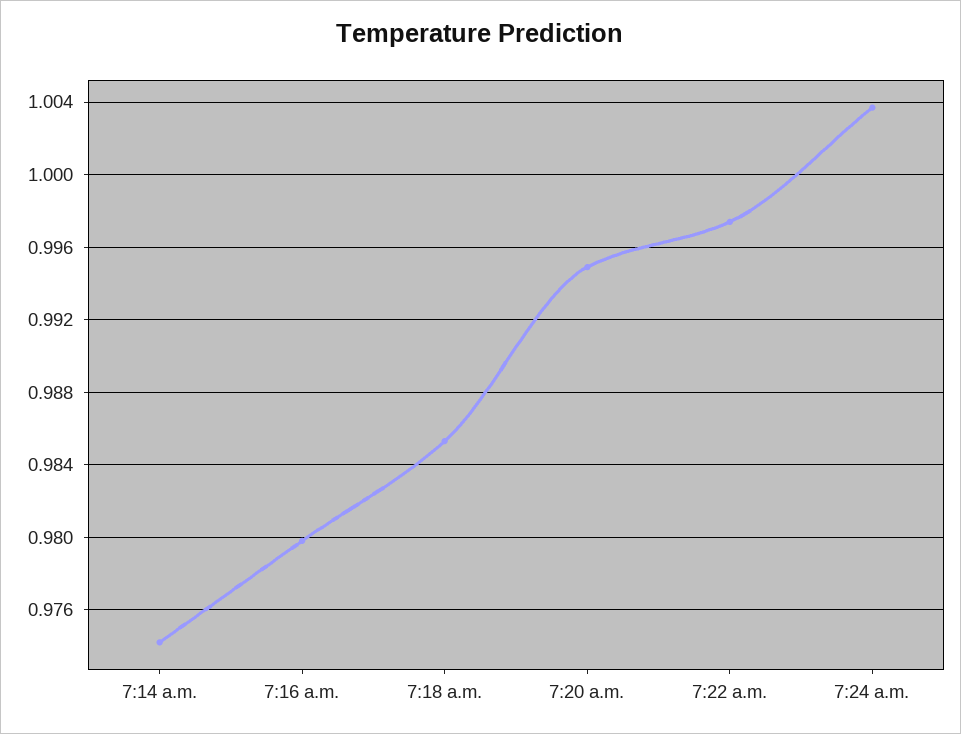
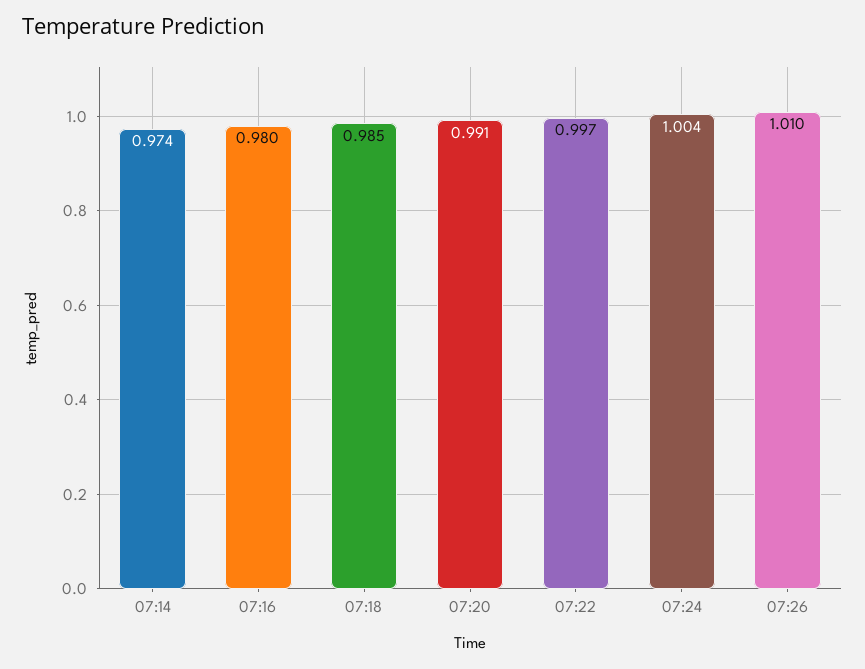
7:20 a.m.: 0.995 -> 0.991
07:26: none -> 1.01

